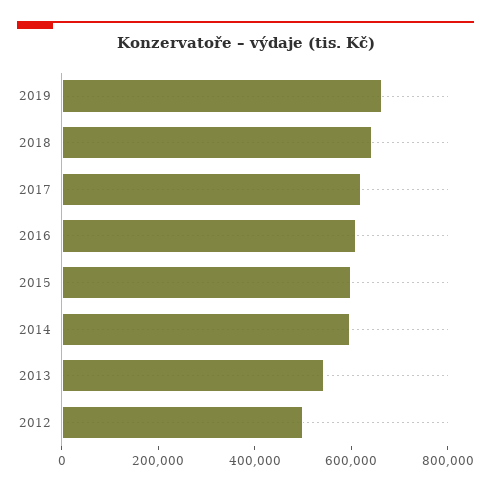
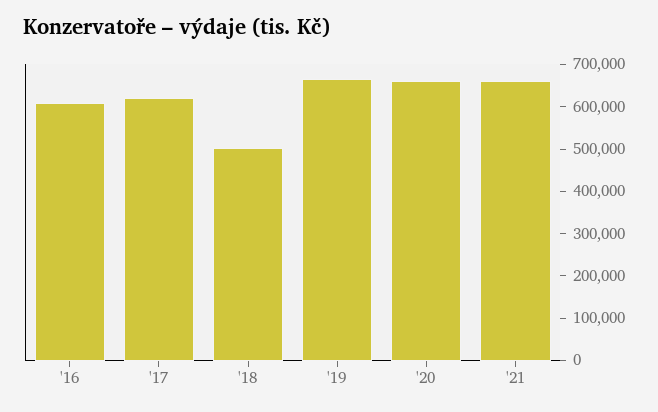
2018: 650000 -> 500000
2015: 600000 -> none
2014: 600000 -> none
2013: 550000 -> none
2012: 500000 -> none
'20: none -> 660000
'21: none -> 660000

